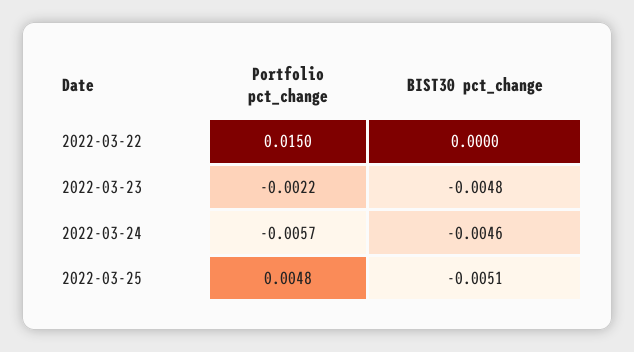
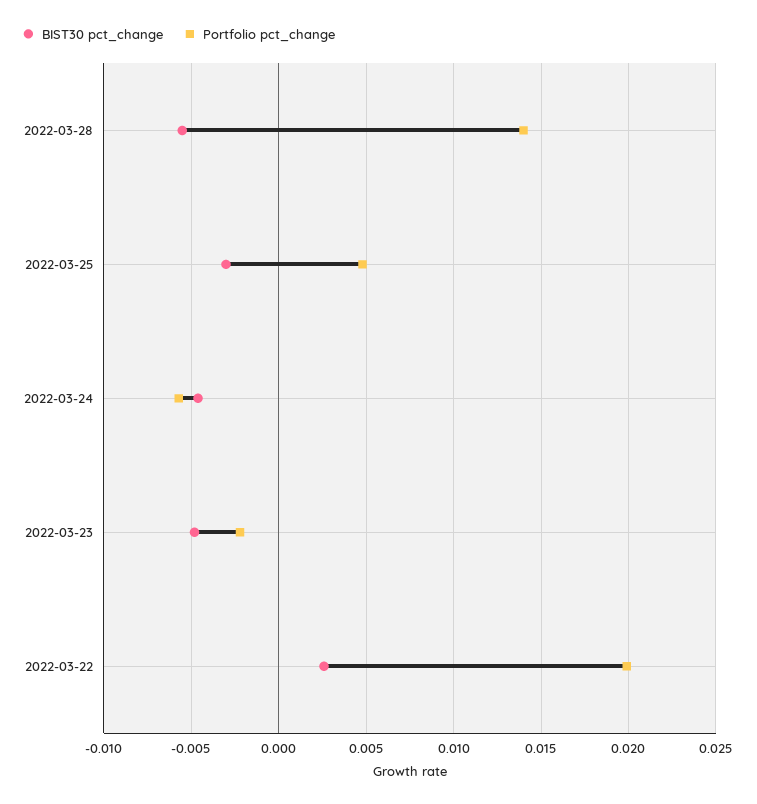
Portfolio pct_change, 2022-03-22: 0.015 -> 0.02
BIST30 pct_change, 2022-03-22: 0 -> 0.0025
BIST30 pct_change, 2022-03-25: -0.0051 -> -0.003
BIST30 pct_change, 2022-03-28: none -> -0.0055
Portfolio pct_change, 2022-03-28: none -> 0.014

